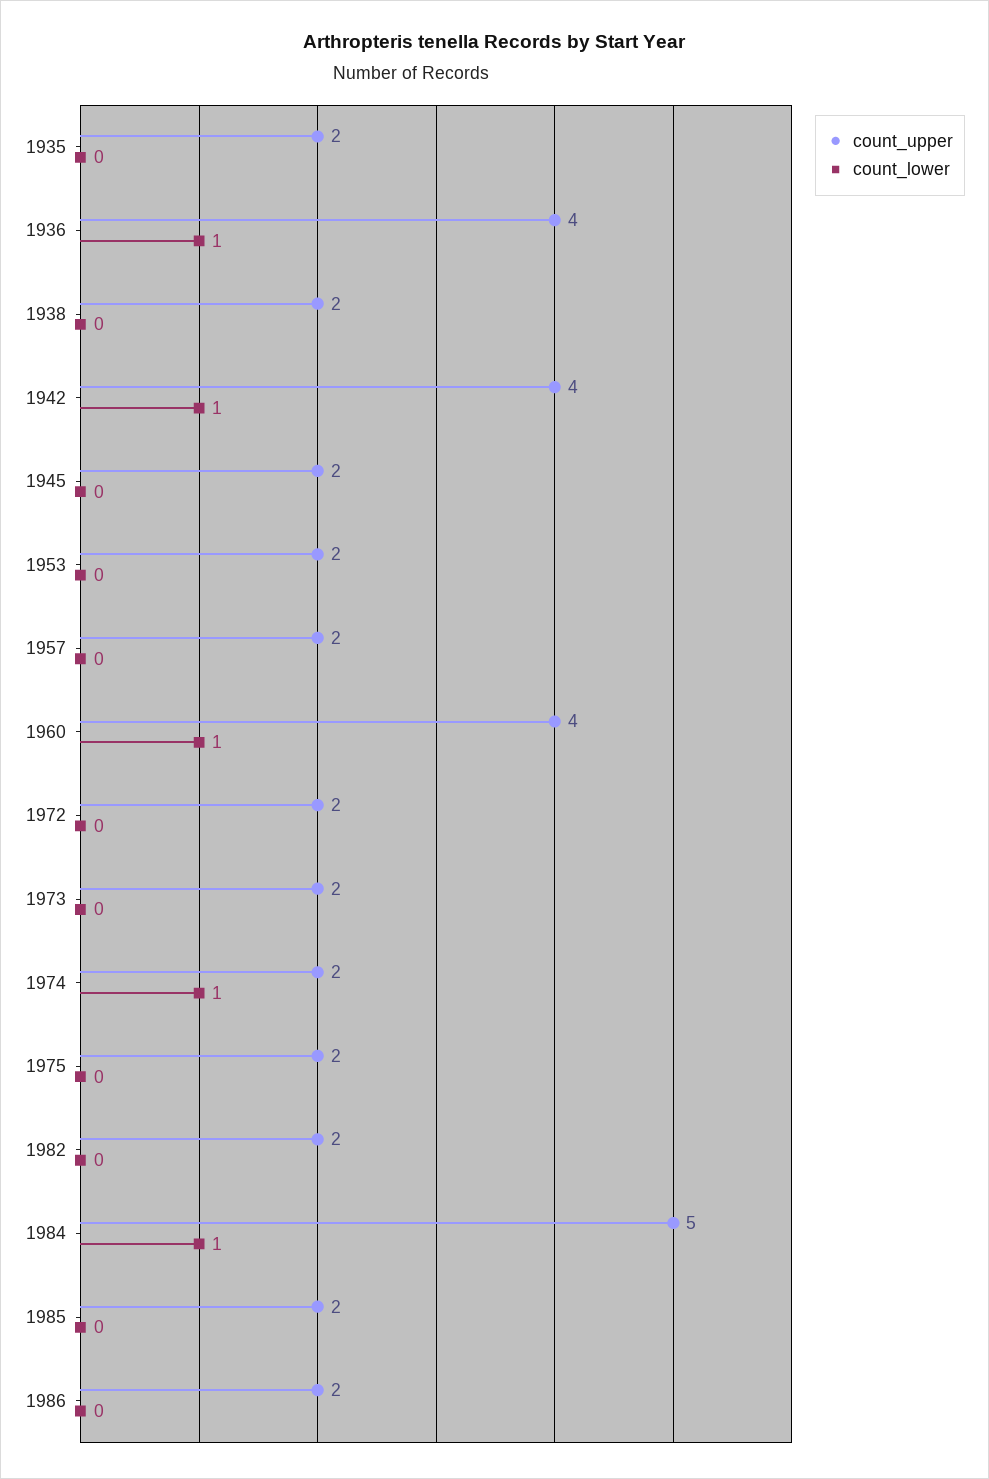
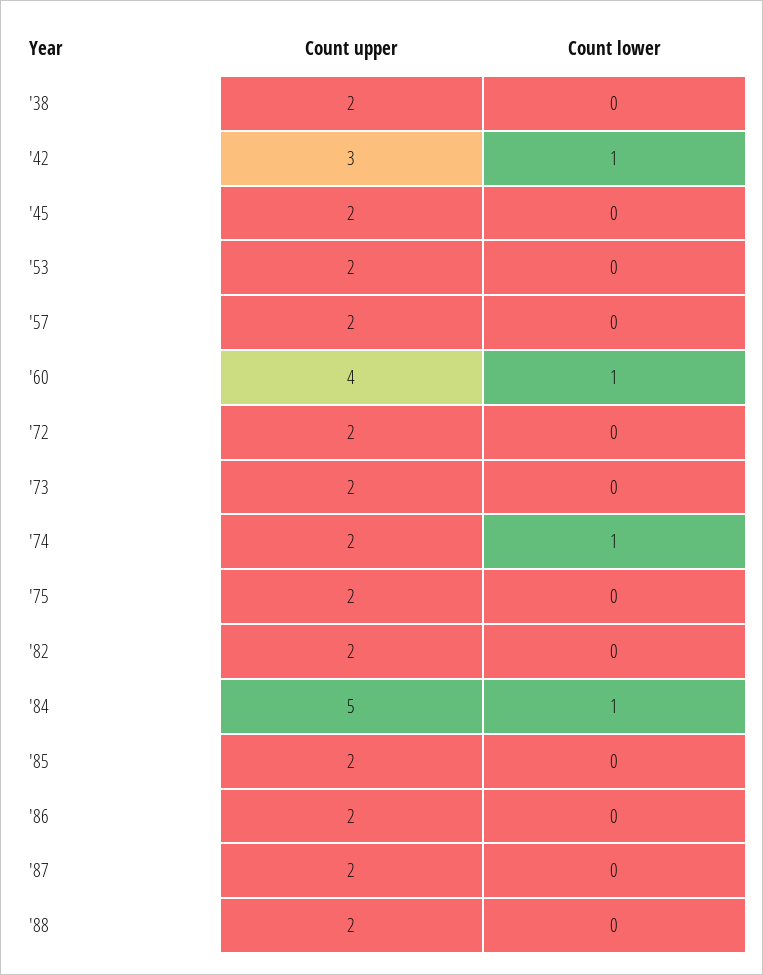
count_upper, 1935: 2 -> none
count_lower, 1935: 0 -> none
count_upper, 1936: 4 -> none
count_lower, 1936: 1 -> none
count_upper, 1942: 4 -> 3
count_upper, '87: none -> 2
count_lower, '87: none -> 0
count_upper, '88: none -> 2
count_lower, '88: none -> 0

